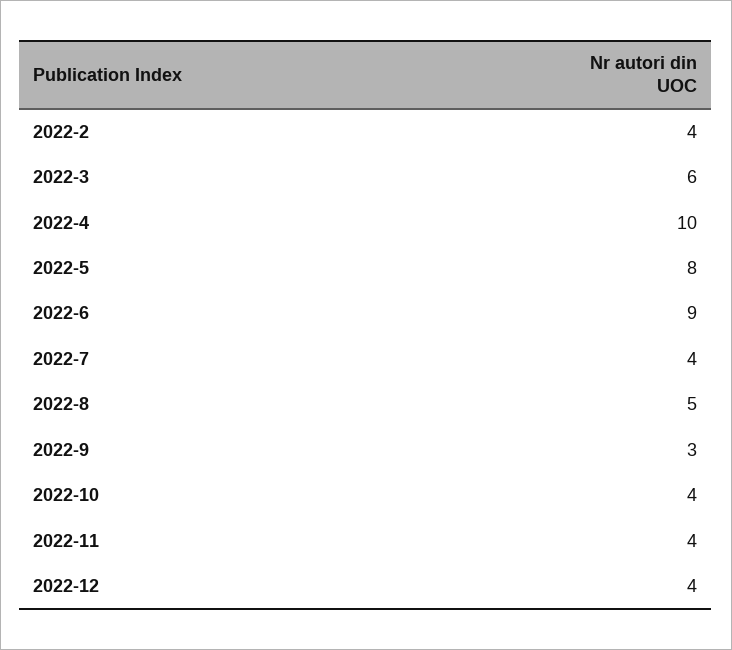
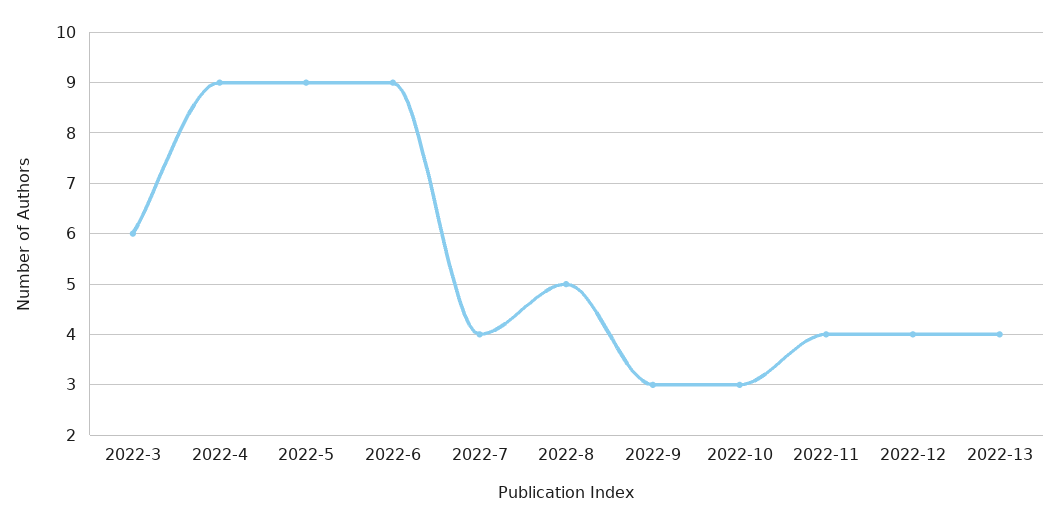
2022-2: 4 -> none
2022-4: 10 -> 9
2022-5: 8 -> 9
2022-10: 4 -> 3
2022-13: none -> 4

